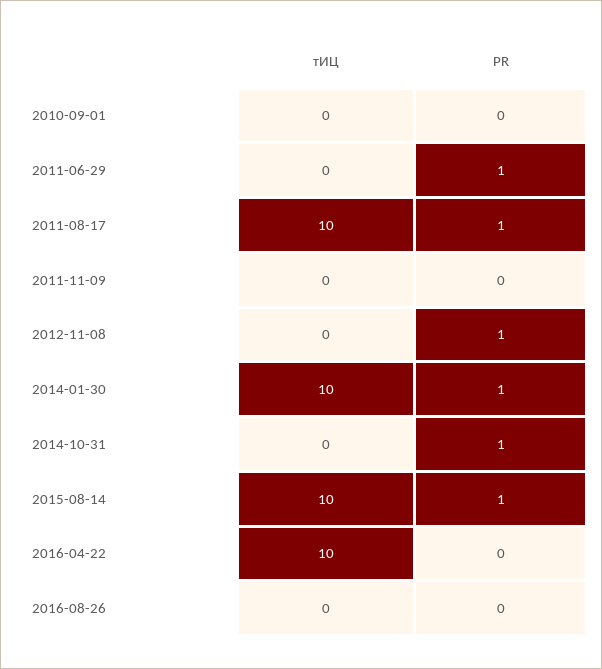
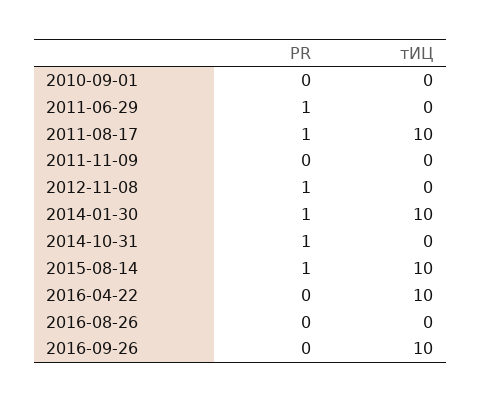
PR, 2016-09-26: none -> 0
тИЦ, 2016-09-26: none -> 10

